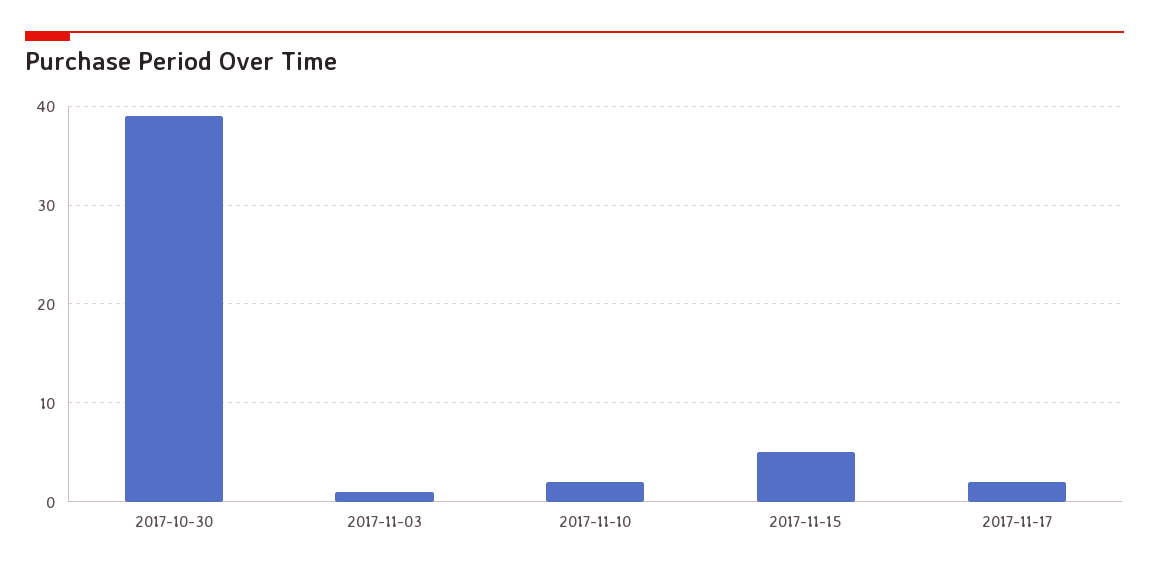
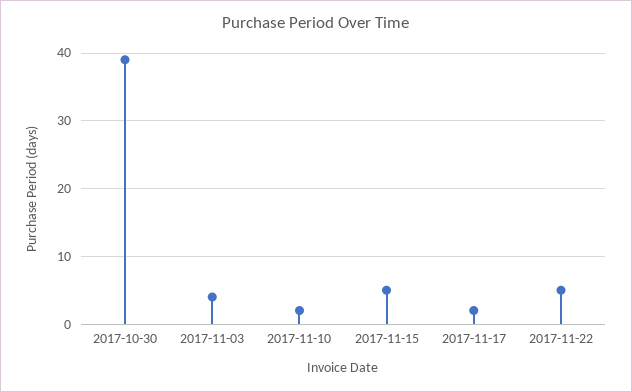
2017-11-03: 1 -> 4
2017-11-22: none -> 5

